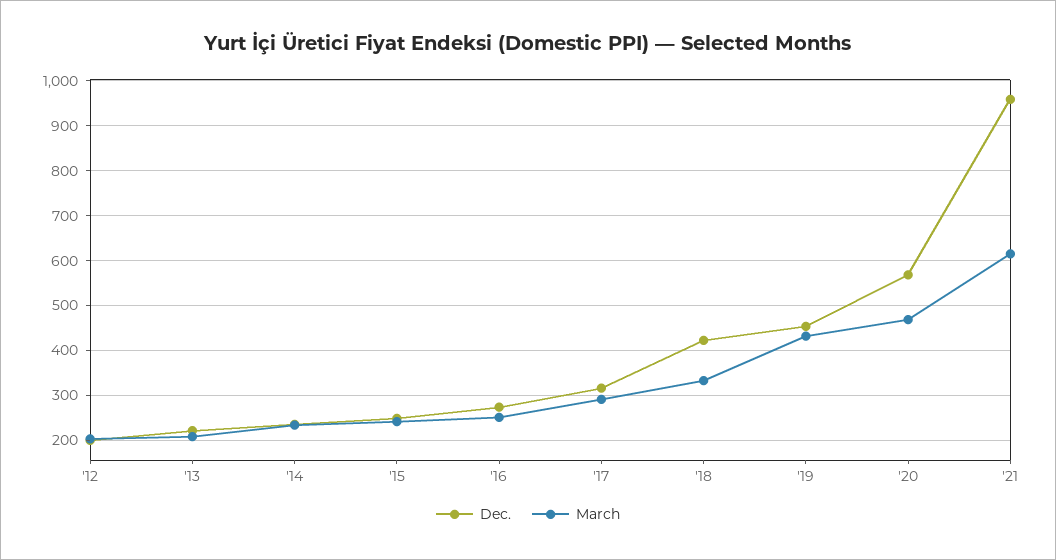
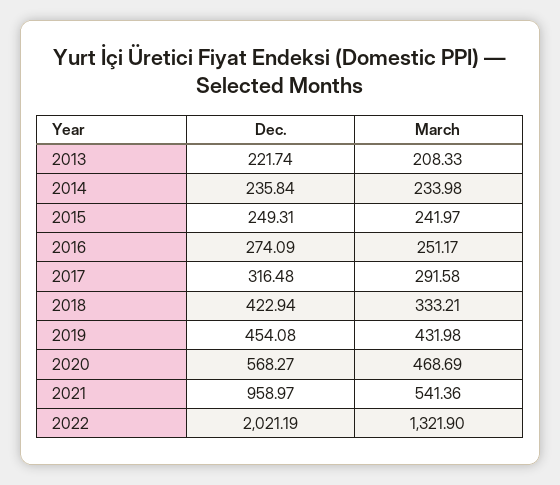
Dec., '12: 200 -> none
March, '12: 200 -> none
March, '21: 620 -> 541.36
Dec., 2022: none -> 2021.19
March, 2022: none -> 1321.9

